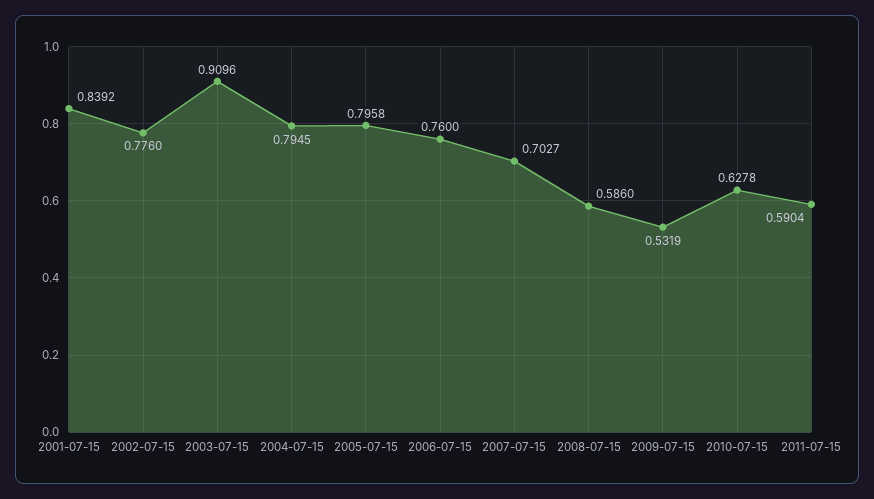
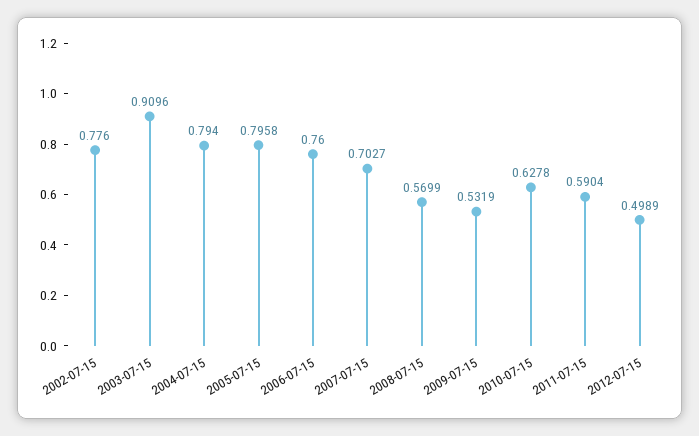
2001-07-15: 0.8392 -> none
2004-07-15: 0.7945 -> 0.794
2008-07-15: 0.586 -> 0.5699
2012-07-15: none -> 0.4989

